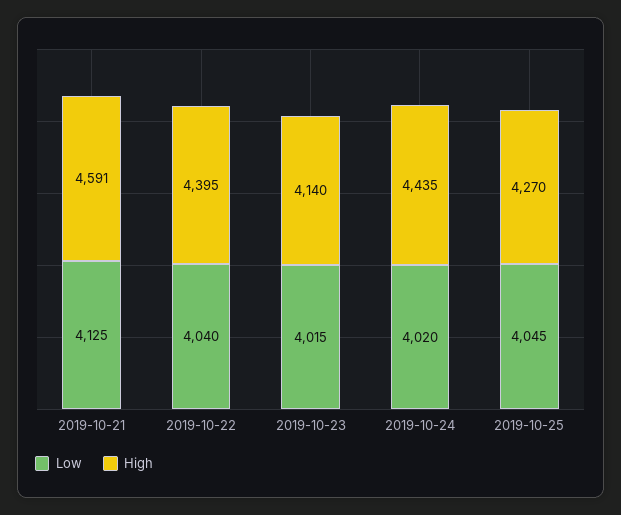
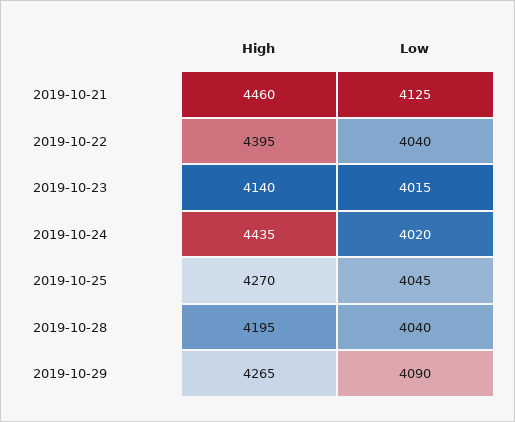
High, 2019-10-21: 4591 -> 4460
High, 2019-10-28: none -> 4195
Low, 2019-10-28: none -> 4040
High, 2019-10-29: none -> 4265
Low, 2019-10-29: none -> 4090

